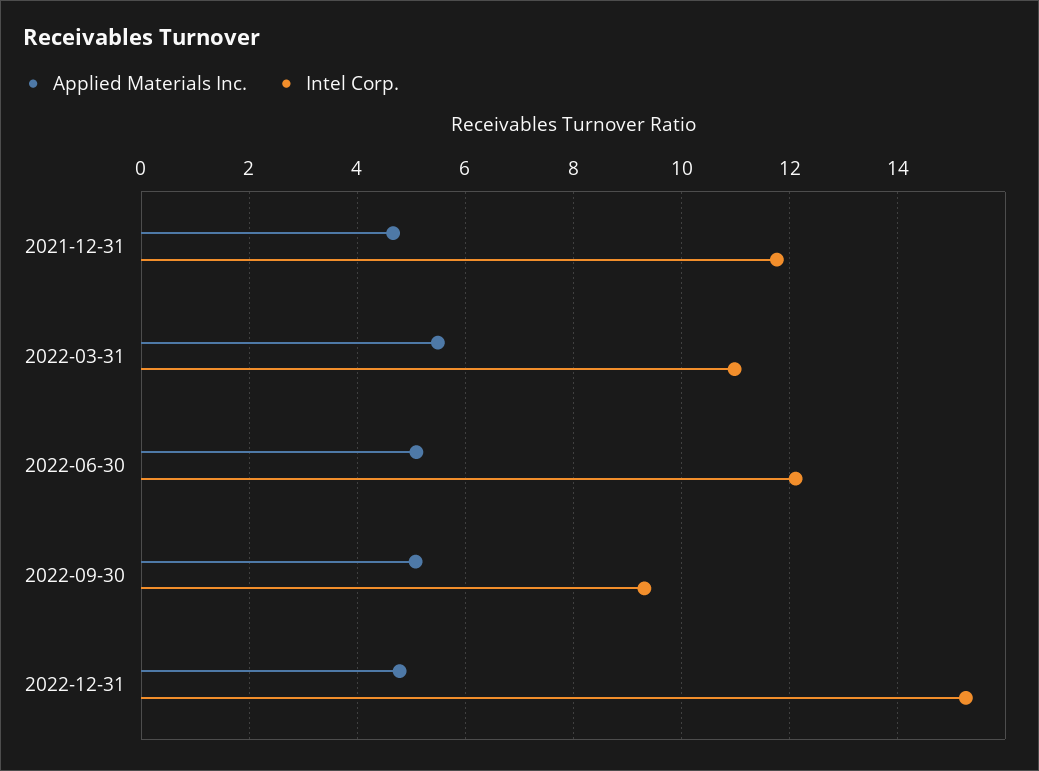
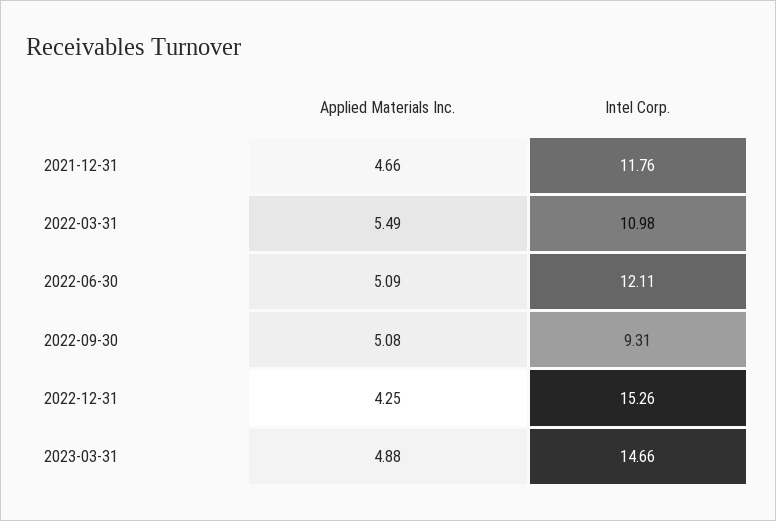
Applied Materials Inc., 2022-12-31: 4.8 -> 4.25
Applied Materials Inc., 2023-03-31: none -> 4.88
Intel Corp., 2023-03-31: none -> 14.66

